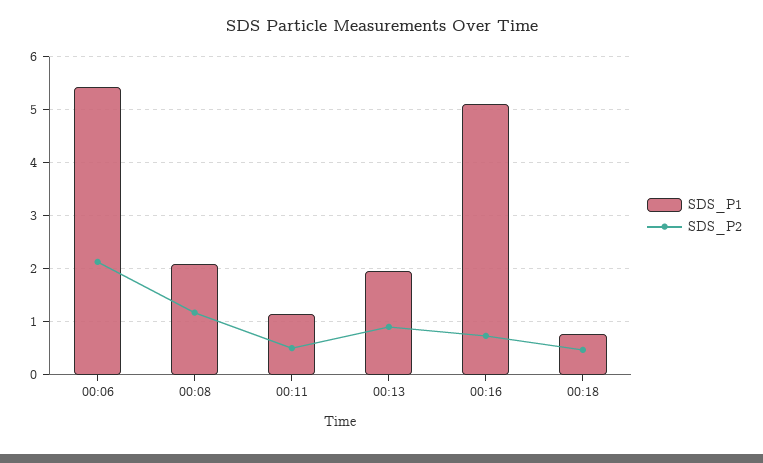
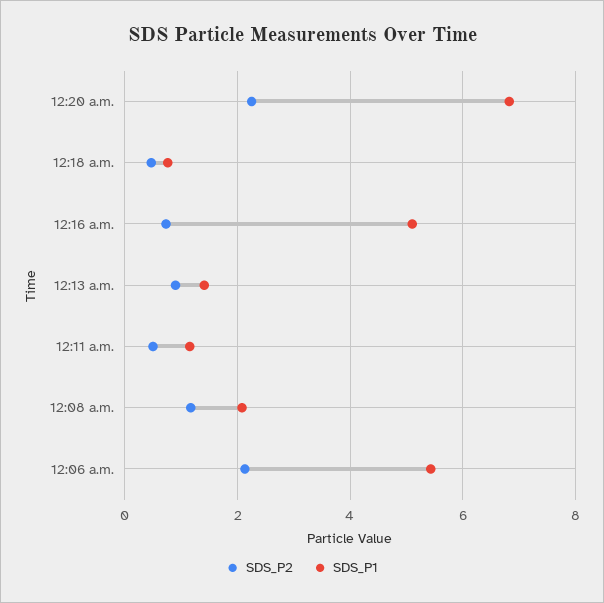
SDS_P1, 00:13: 2 -> 1.4
SDS_P2, 12:20 a.m.: none -> 2.2
SDS_P1, 12:20 a.m.: none -> 6.8

